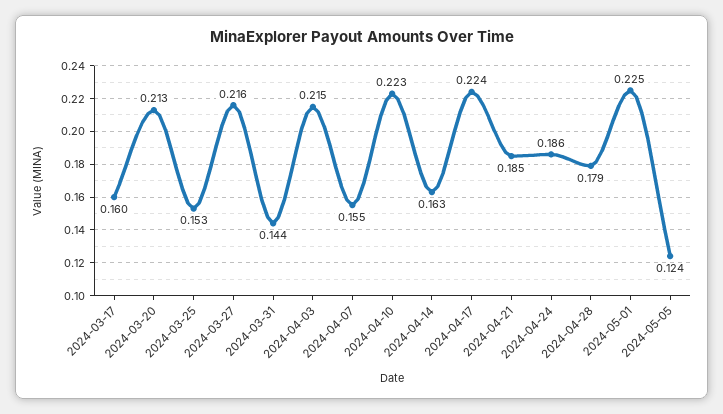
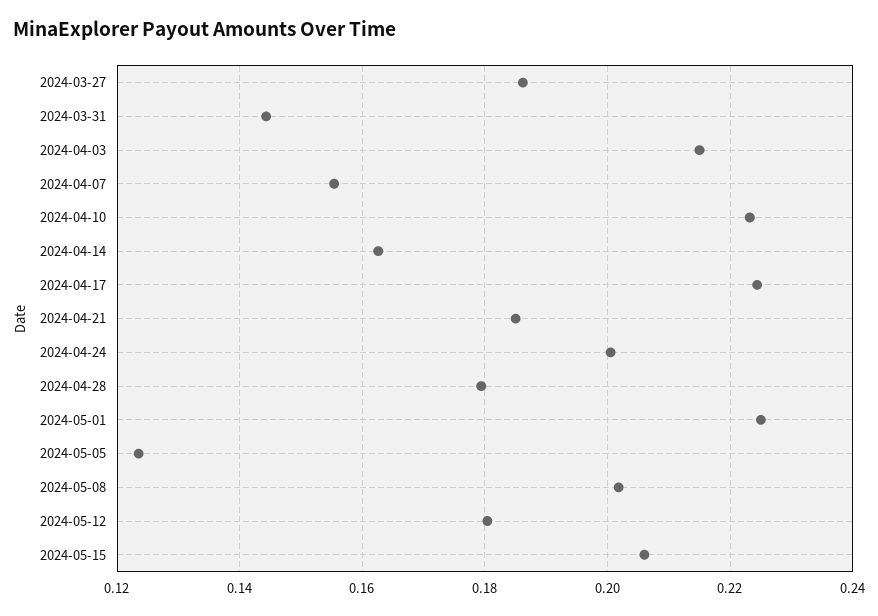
2024-03-17: 0.16 -> none
2024-03-20: 0.213 -> none
2024-03-25: 0.153 -> none
2024-03-27: 0.216 -> 0.186
2024-04-24: 0.186 -> 0.2
2024-05-08: none -> 0.202
2024-05-12: none -> 0.18
2024-05-15: none -> 0.206

